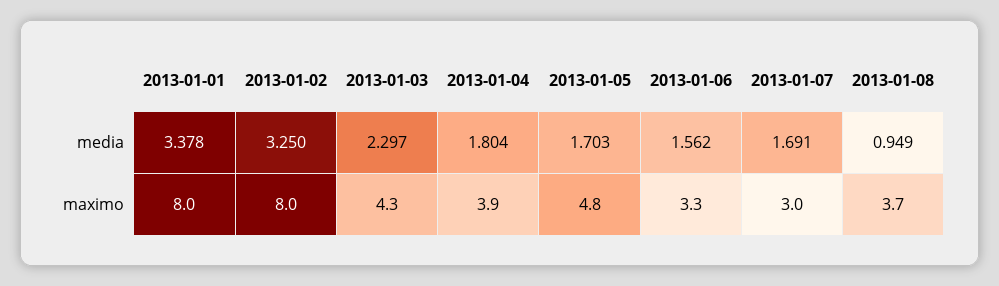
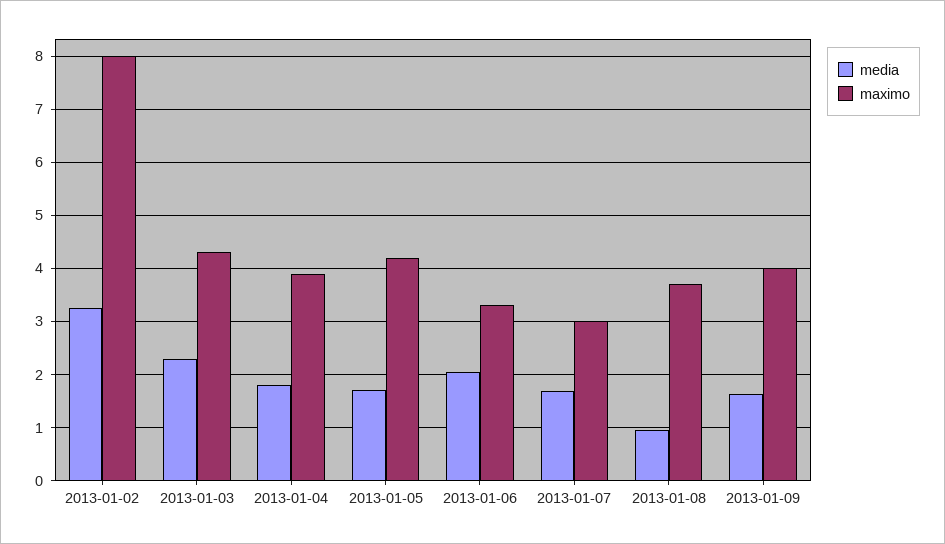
media, 2013-01-01: 3.378 -> none
media, 2013-01-06: 1.562 -> 2
maximo, 2013-01-01: 8 -> none
maximo, 2013-01-05: 4.8 -> 4.2
media, 2013-01-09: none -> 1.6
maximo, 2013-01-09: none -> 4

